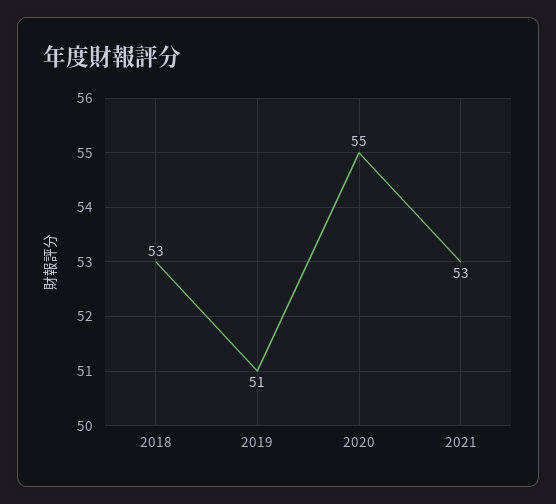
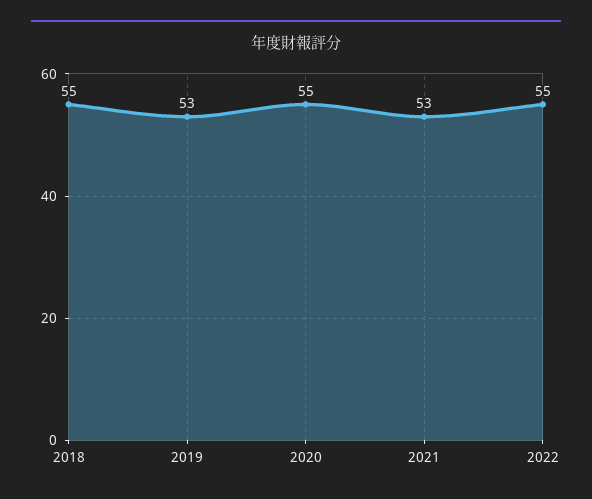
2018: 53 -> 55
2019: 51 -> 53
2022: none -> 55

